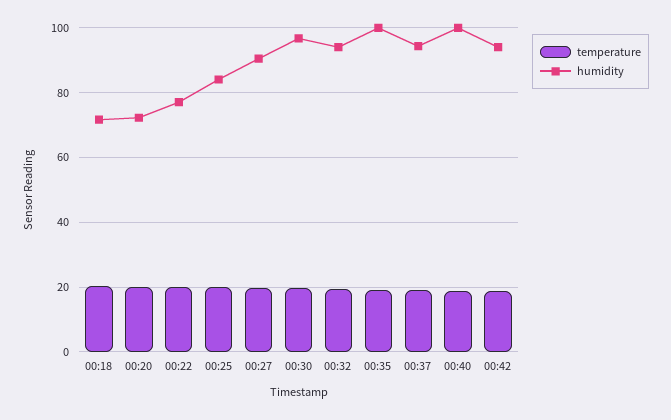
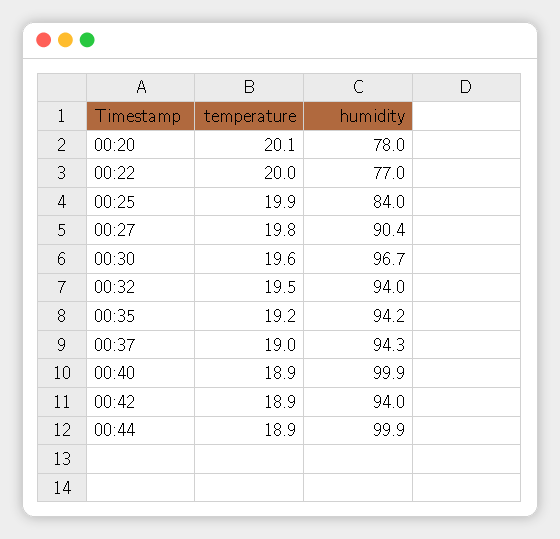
temperature, 00:18: 20 -> none
humidity, 00:18: 72 -> none
humidity, 00:20: 72 -> 78
humidity, 00:35: 100 -> 94.2
temperature, 00:44: none -> 18.9
humidity, 00:44: none -> 99.9

